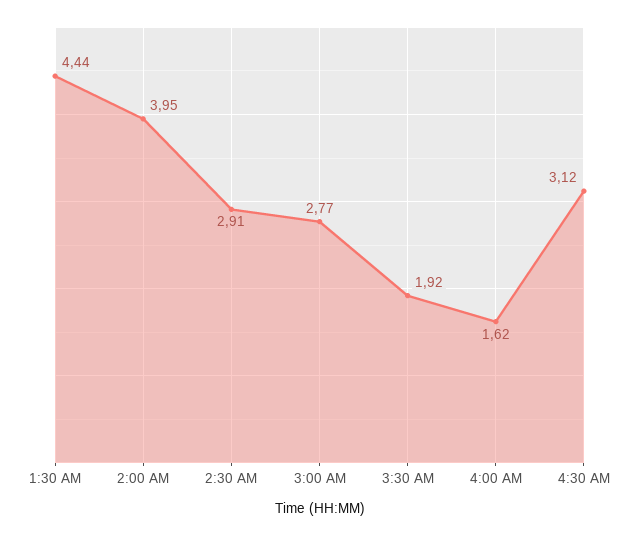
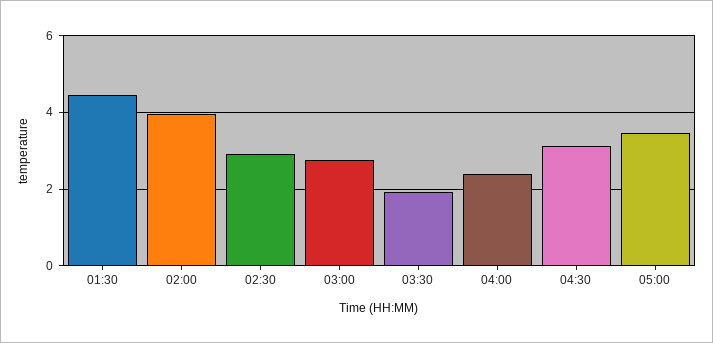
4:00 AM: 1.62 -> 2.4
05:00: none -> 3.4

